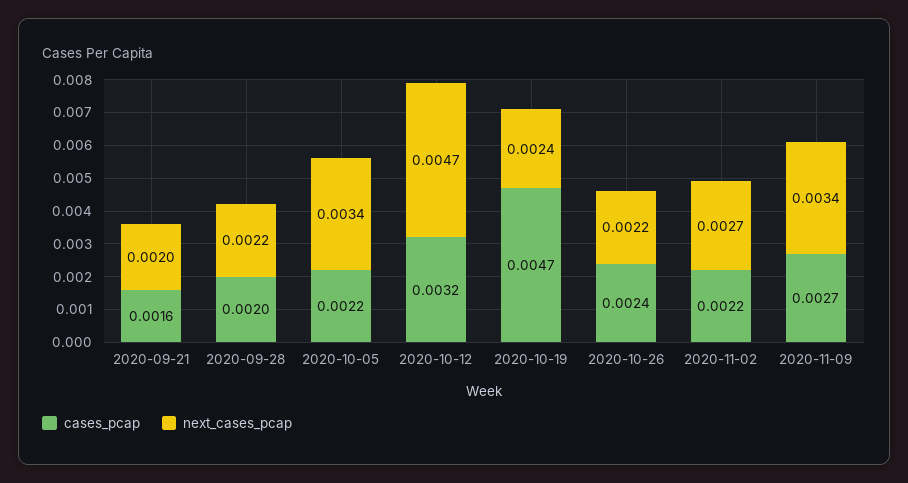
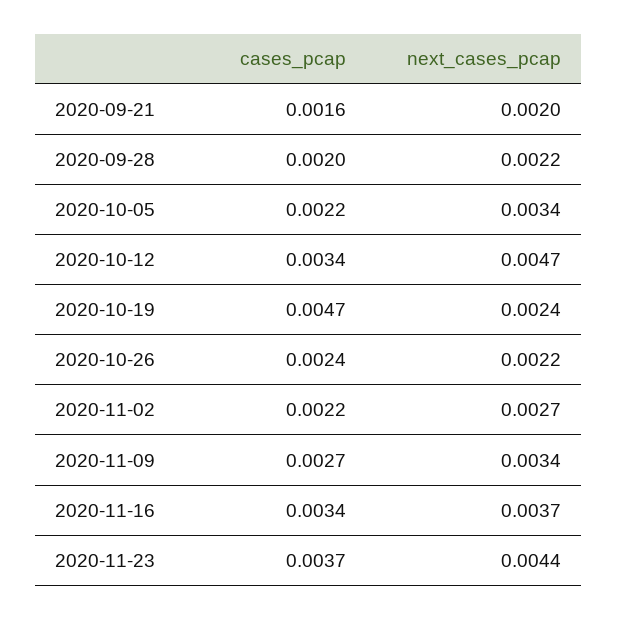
cases_pcap, 2020-10-12: 0.0032 -> 0.0034
cases_pcap, 2020-11-16: none -> 0.0034
next_cases_pcap, 2020-11-16: none -> 0.0037
cases_pcap, 2020-11-23: none -> 0.0037
next_cases_pcap, 2020-11-23: none -> 0.0044

